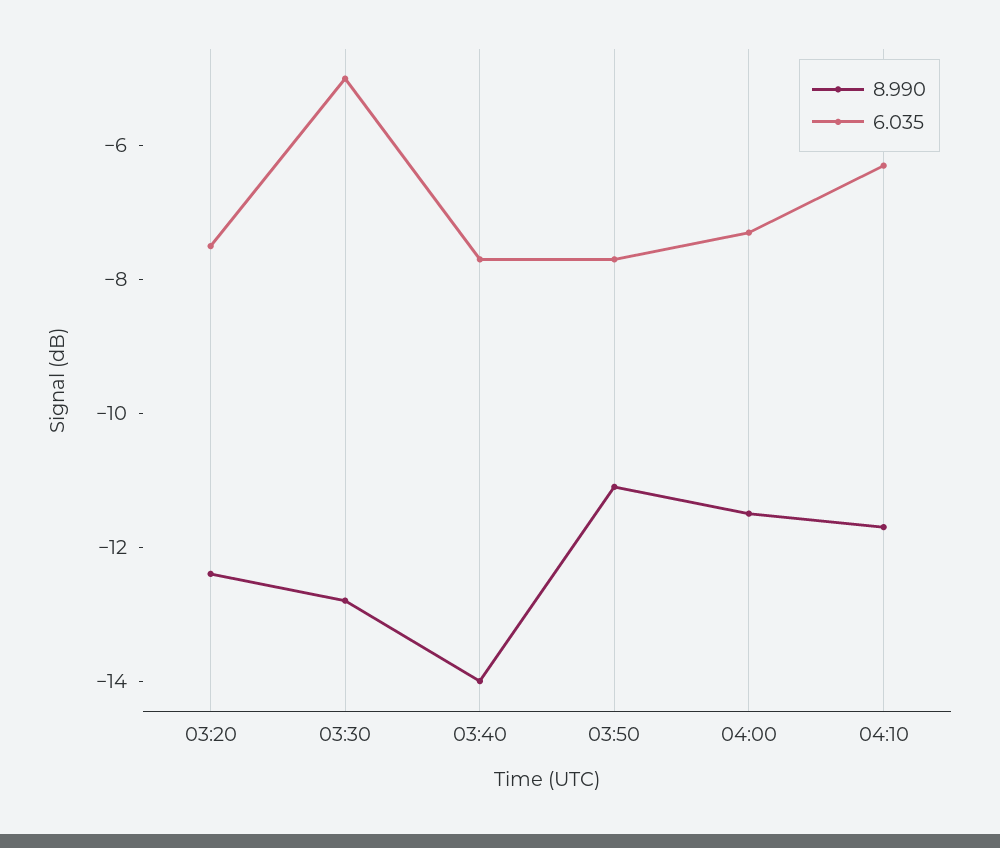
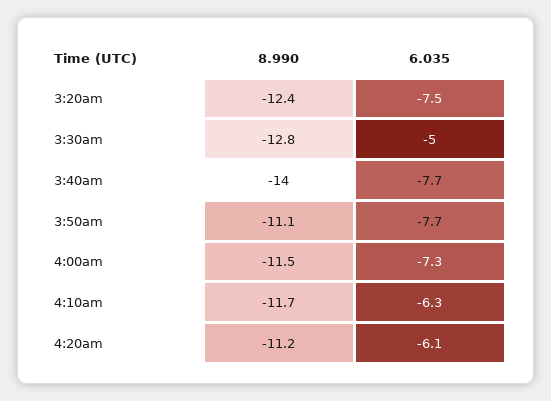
8.990, 4:20am: none -> -11.2
6.035, 4:20am: none -> -6.1

